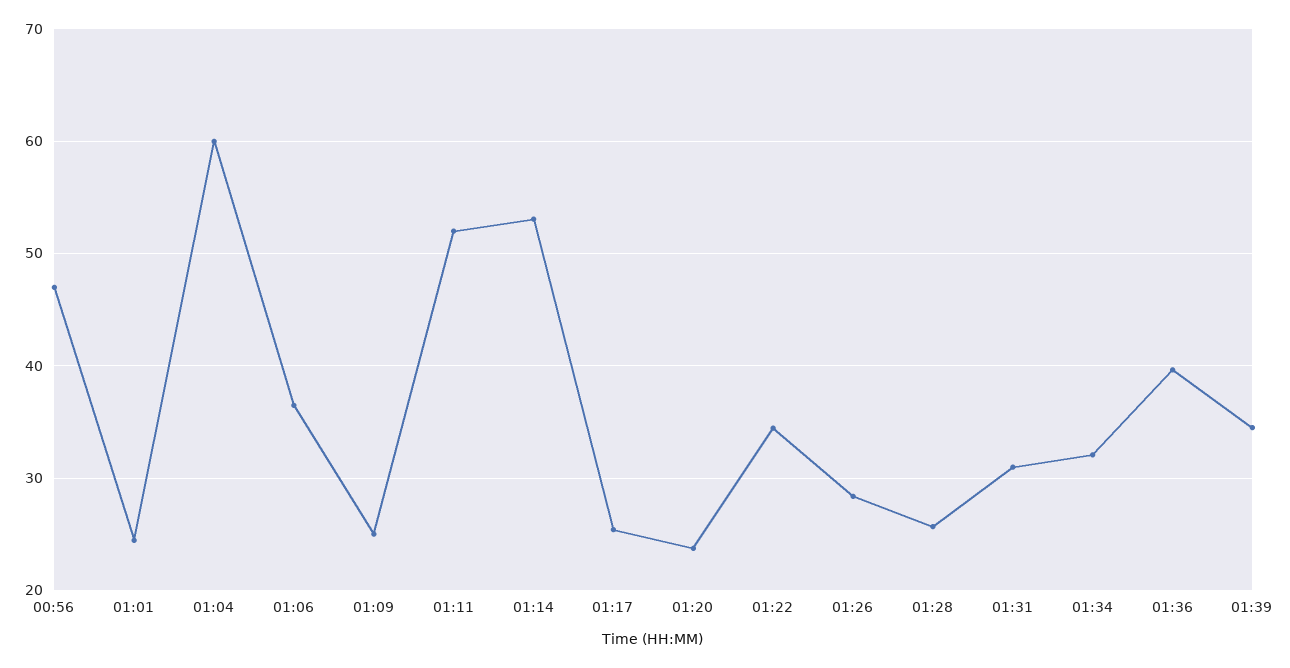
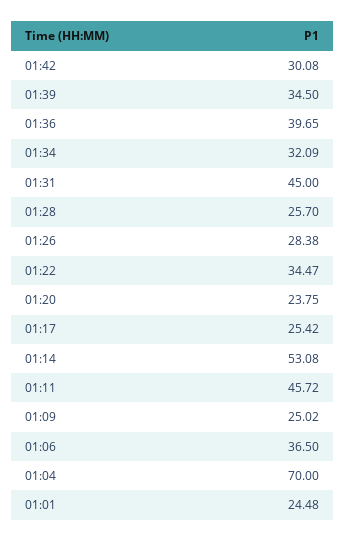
00:56: 47 -> none
01:04: 60 -> 70
01:11: 52 -> 45.72
01:31: 31 -> 45
01:42: none -> 30.08

